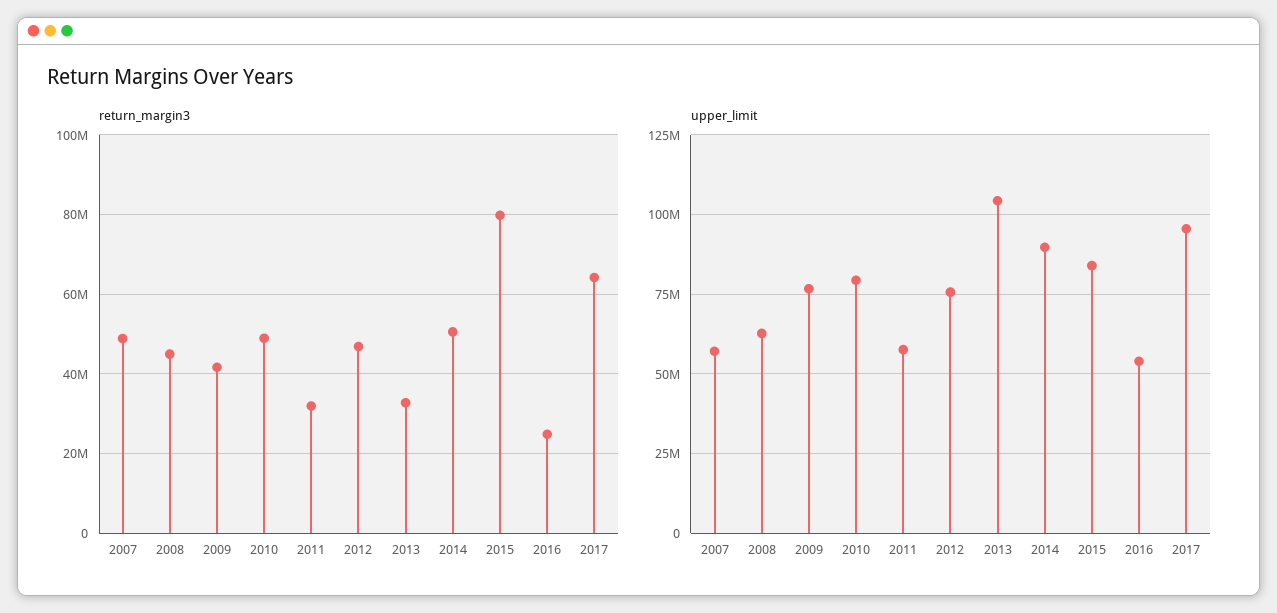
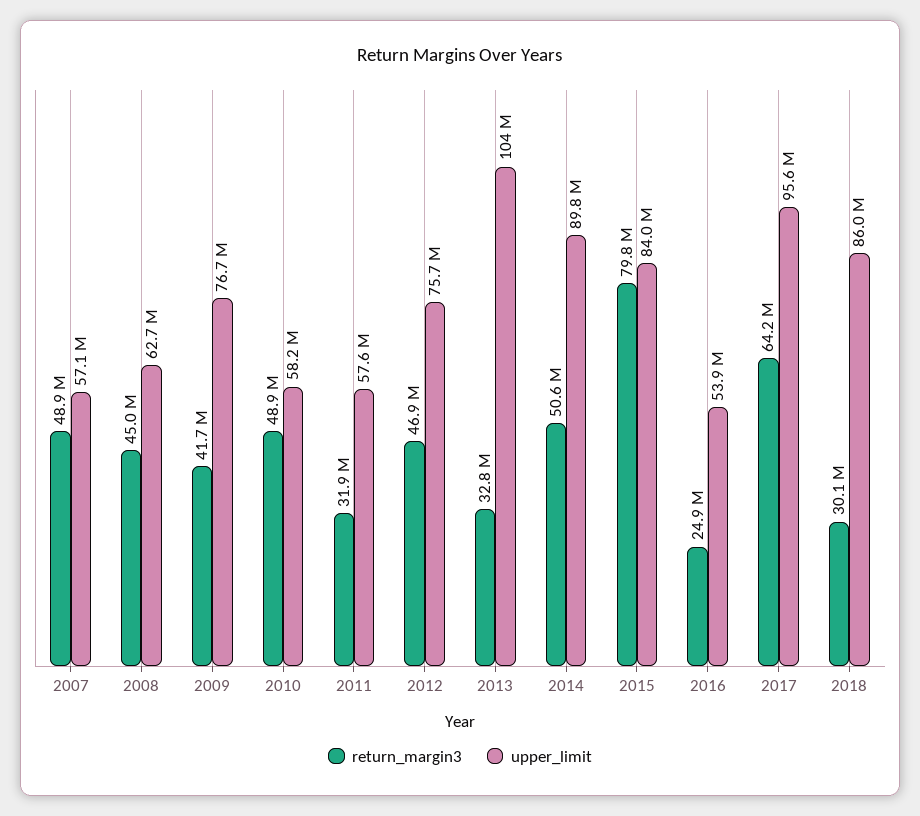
upper_limit, 2010: 80000000 -> 58200000
return_margin3, 2018: none -> 30100000
upper_limit, 2018: none -> 86000000

